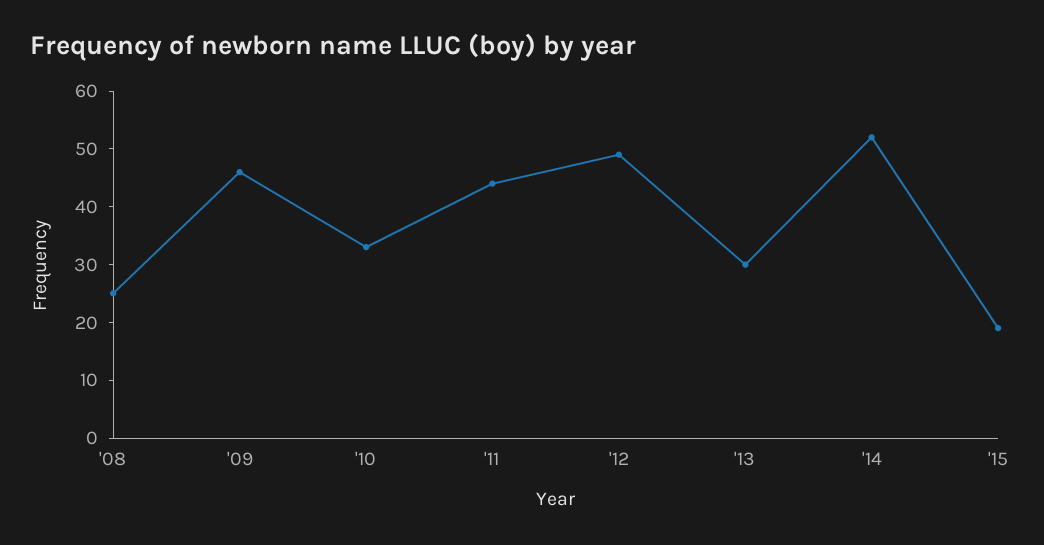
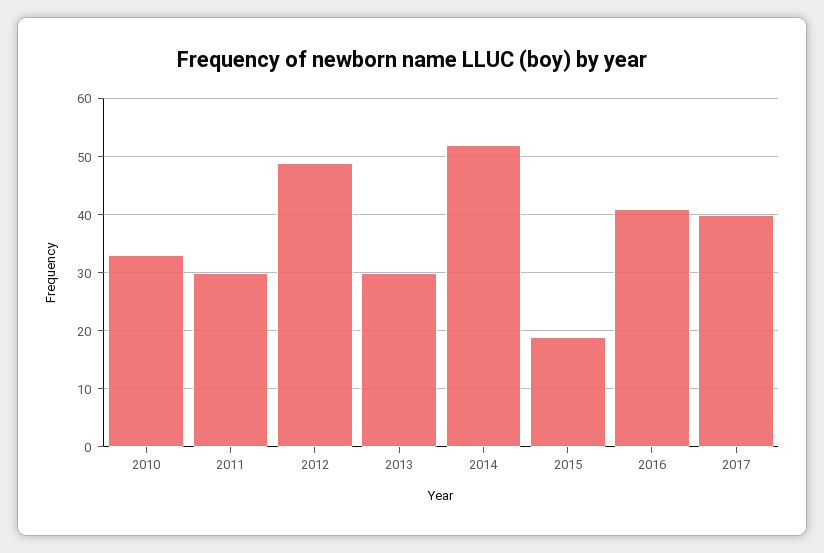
'08: 25 -> none
'09: 45 -> none
'11: 45 -> 30
2016: none -> 40
2017: none -> 40

